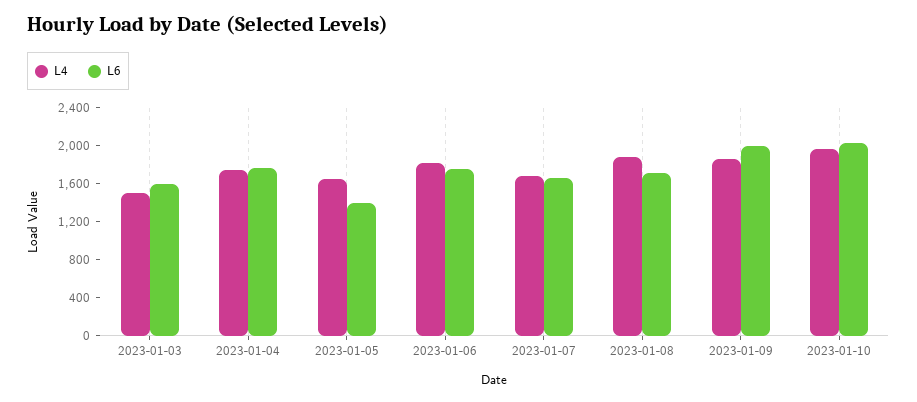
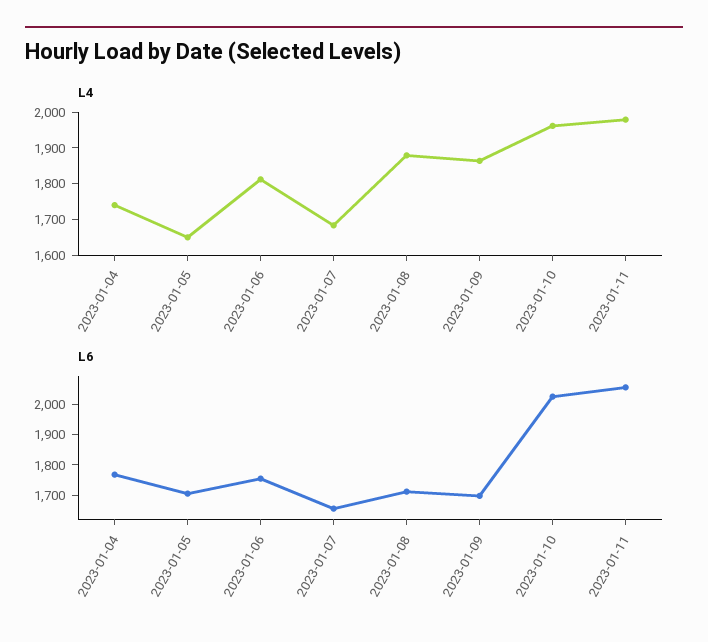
L4, 2023-01-03: 1500 -> none
L6, 2023-01-03: 1600 -> none
L6, 2023-01-05: 1400 -> 1700
L6, 2023-01-09: 2000 -> 1700
L4, 2023-01-11: none -> 1975
L6, 2023-01-11: none -> 2050

